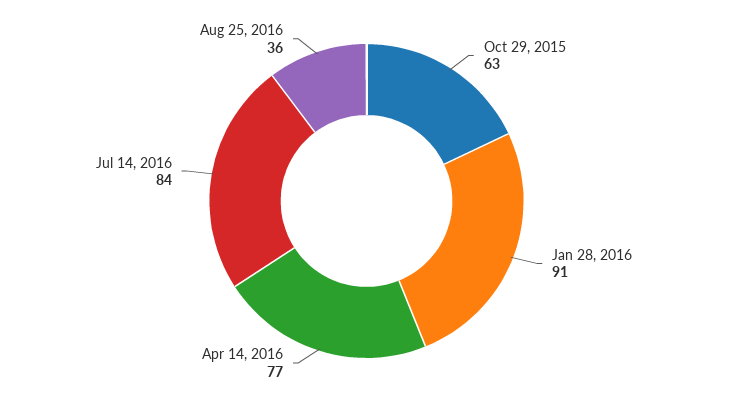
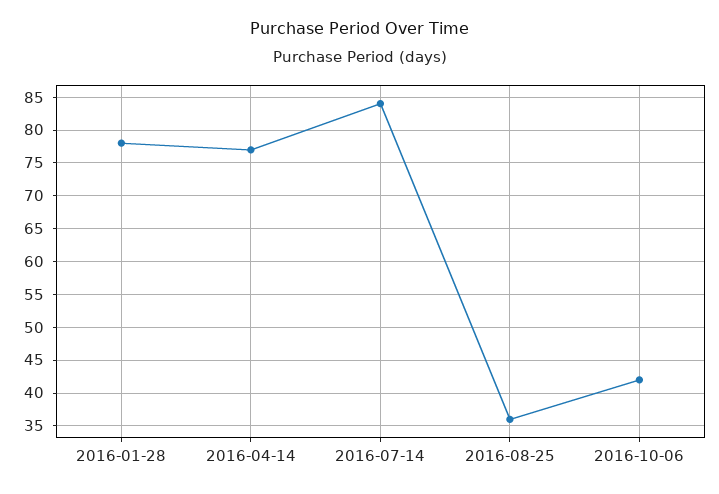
Oct 29, 2015: 63 -> none
Jan 28, 2016: 91 -> 78
2016-10-06: none -> 42

